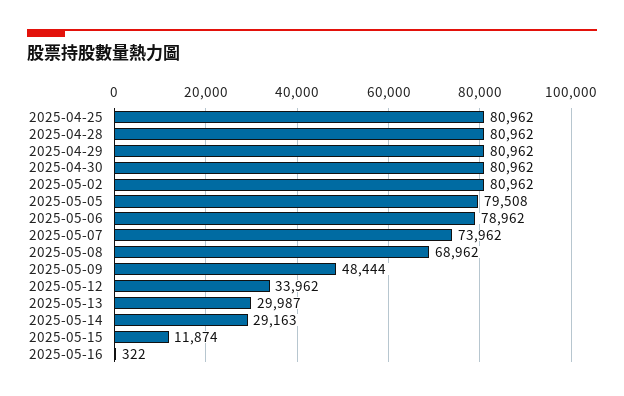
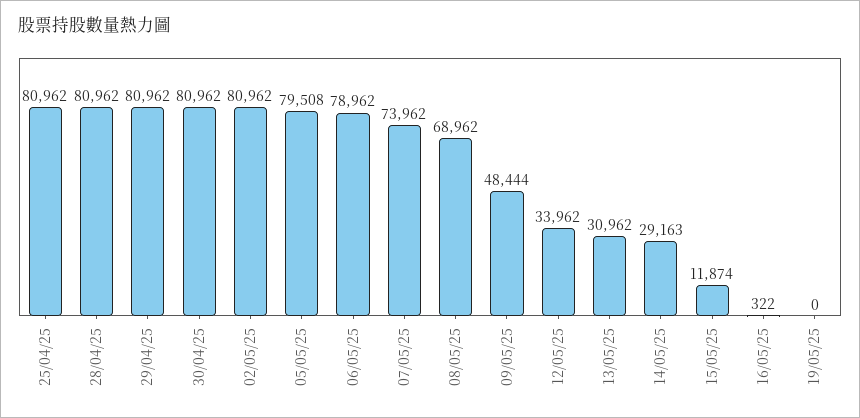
2025-05-13: 29987 -> 30962
19/05/25: none -> 0

